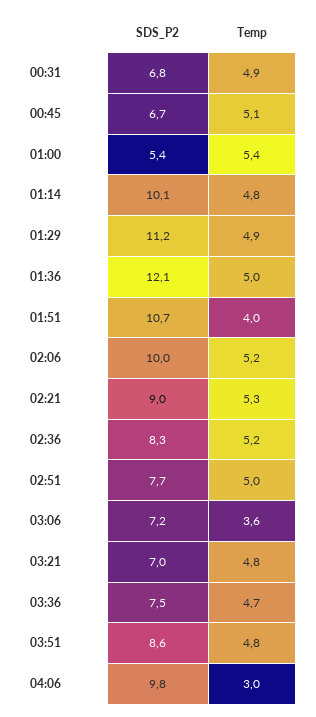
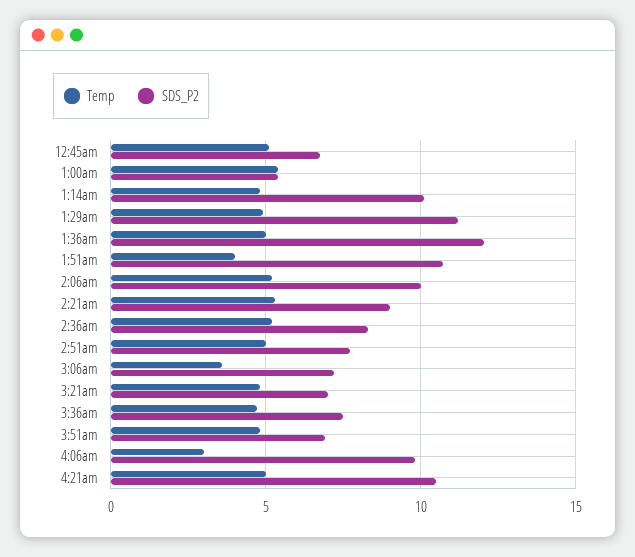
SDS_P2, 00:31: 6.8 -> none
Temp, 00:31: 4.9 -> none
SDS_P2, 03:51: 8.6 -> 7
Temp, 4:21am: none -> 5
SDS_P2, 4:21am: none -> 10.5

